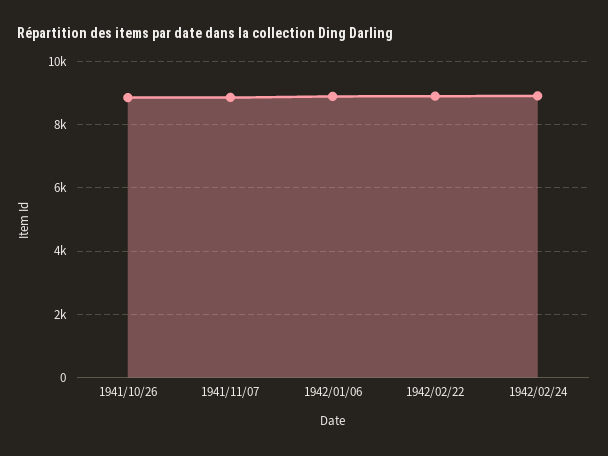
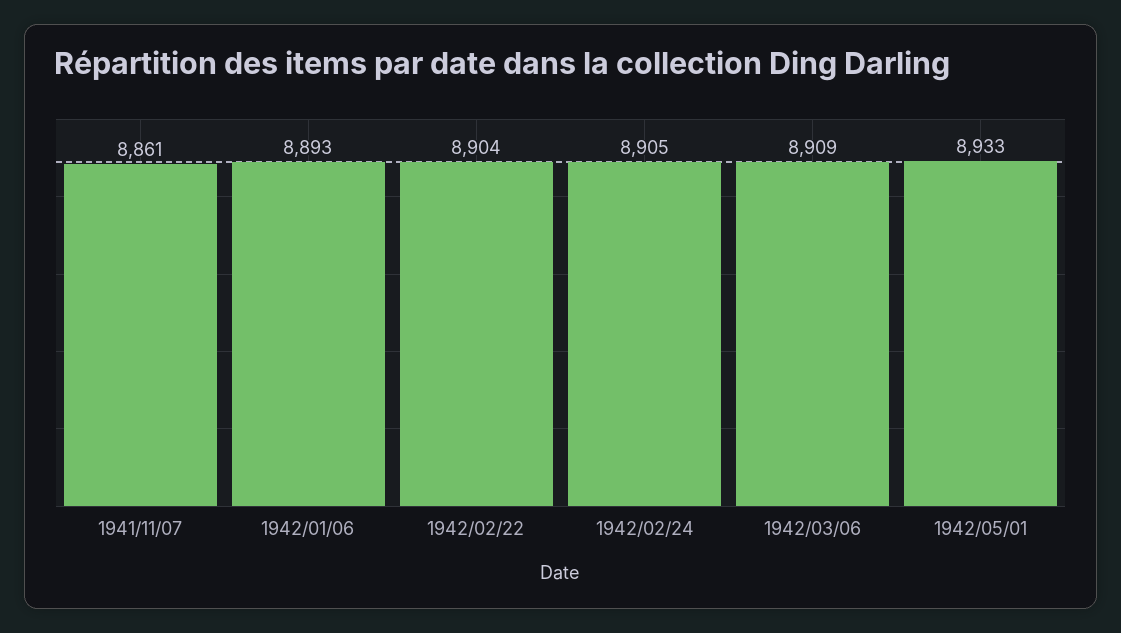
1941/10/26: 8800 -> none
1942/03/06: none -> 8909
1942/05/01: none -> 8933

